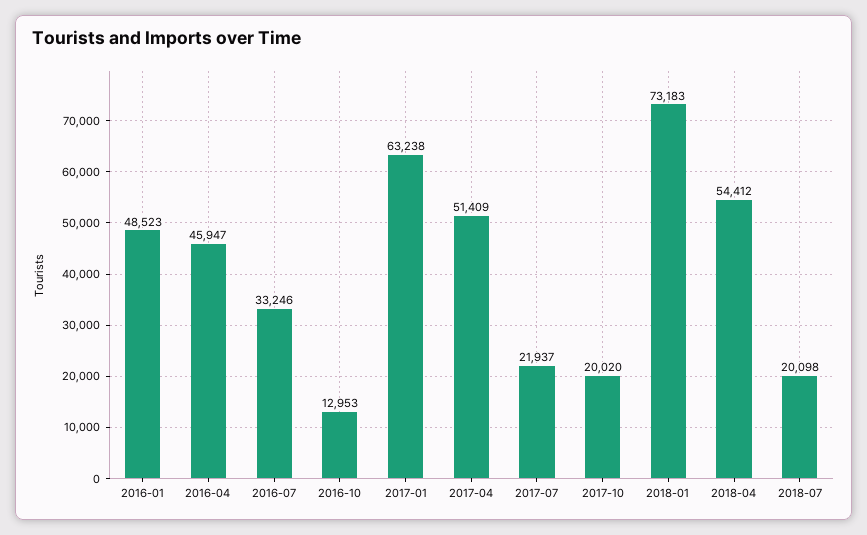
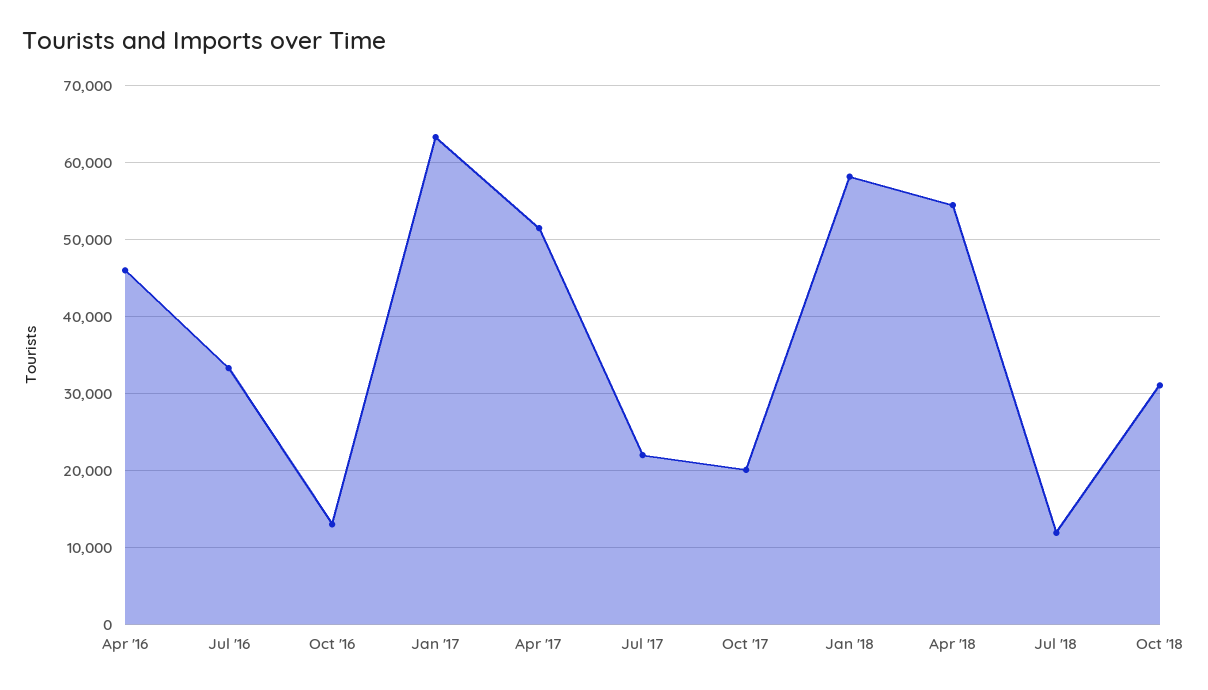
2016-01: 48523 -> none
2018-01: 73183 -> 58000
2018-07: 20098 -> 12000
Oct '18: none -> 31000

